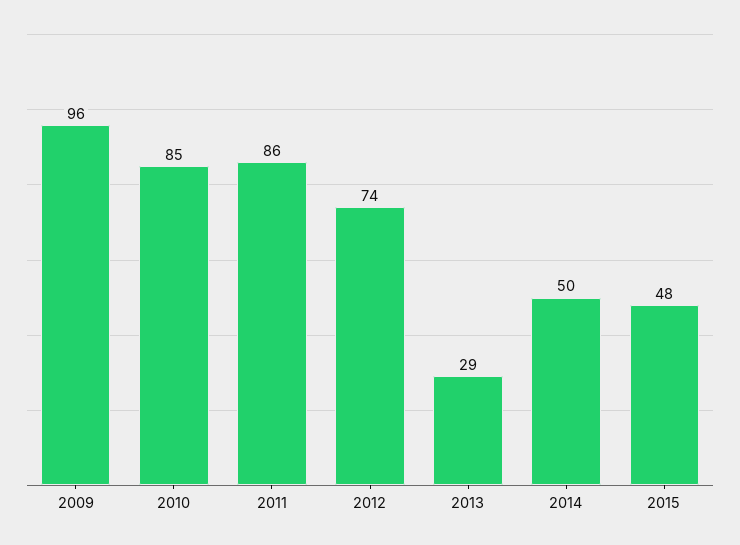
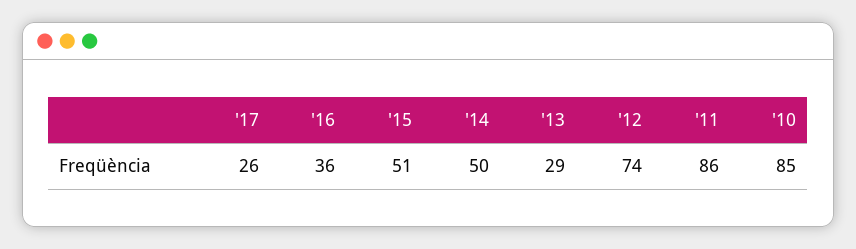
2009: 96 -> none
2015: 48 -> 51
'17: none -> 26
'16: none -> 36

